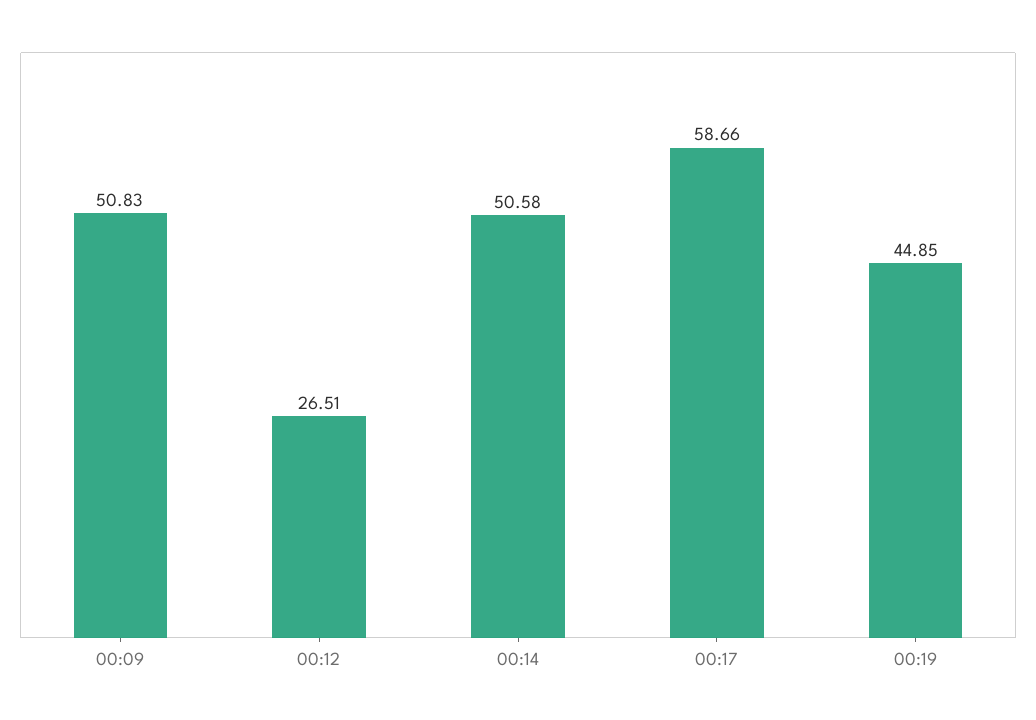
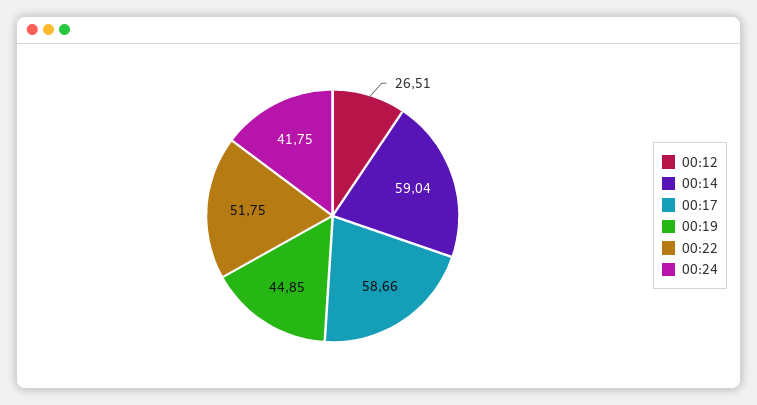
00:09: 50.83 -> none
00:14: 50.58 -> 59.04
00:22: none -> 51.75
00:24: none -> 41.75

